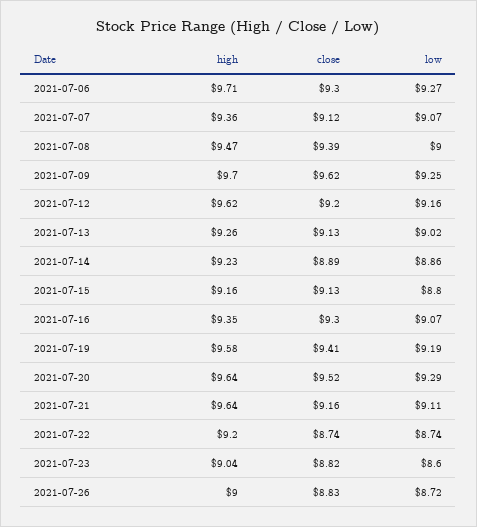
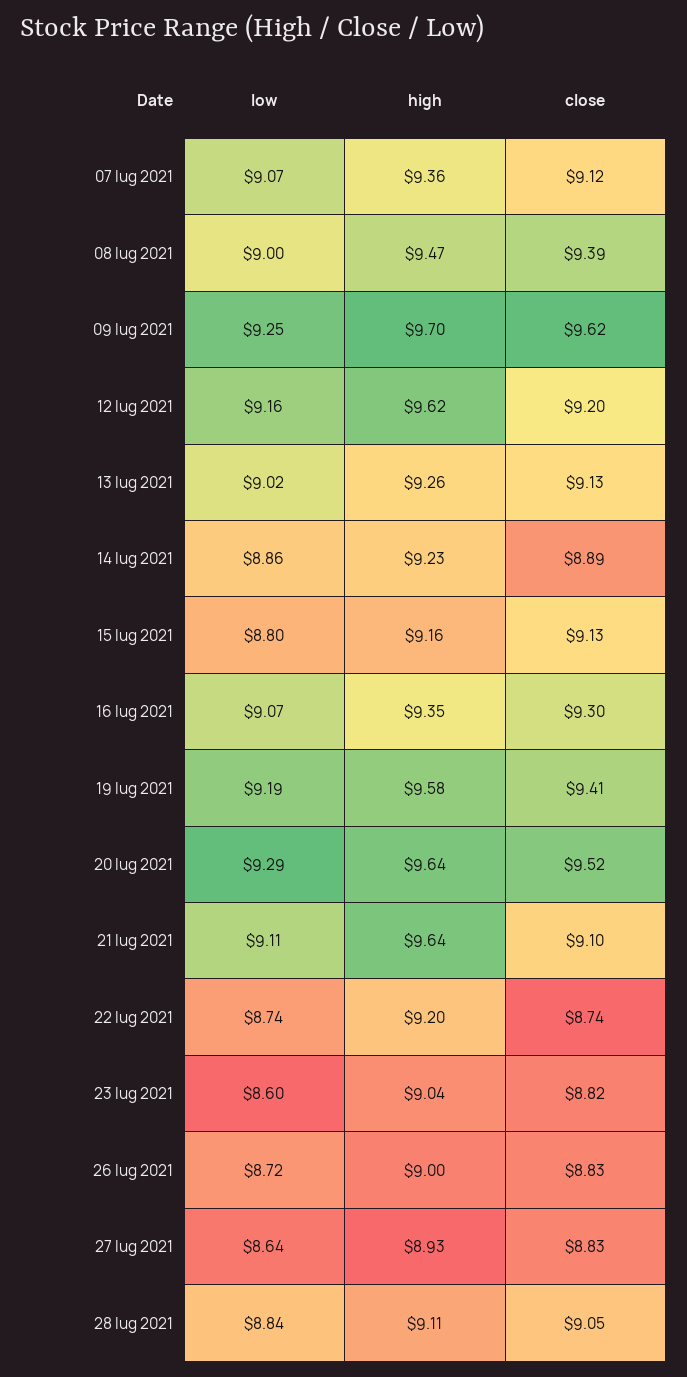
high, 2021-07-06: 9.71 -> none
close, 2021-07-06: 9.3 -> none
low, 2021-07-06: 9.27 -> none
close, 2021-07-21: 9.16 -> 9.1
low, 27 lug 2021: none -> 8.64
high, 27 lug 2021: none -> 8.93
close, 27 lug 2021: none -> 8.83
low, 28 lug 2021: none -> 8.84
high, 28 lug 2021: none -> 9.11
close, 28 lug 2021: none -> 9.05

